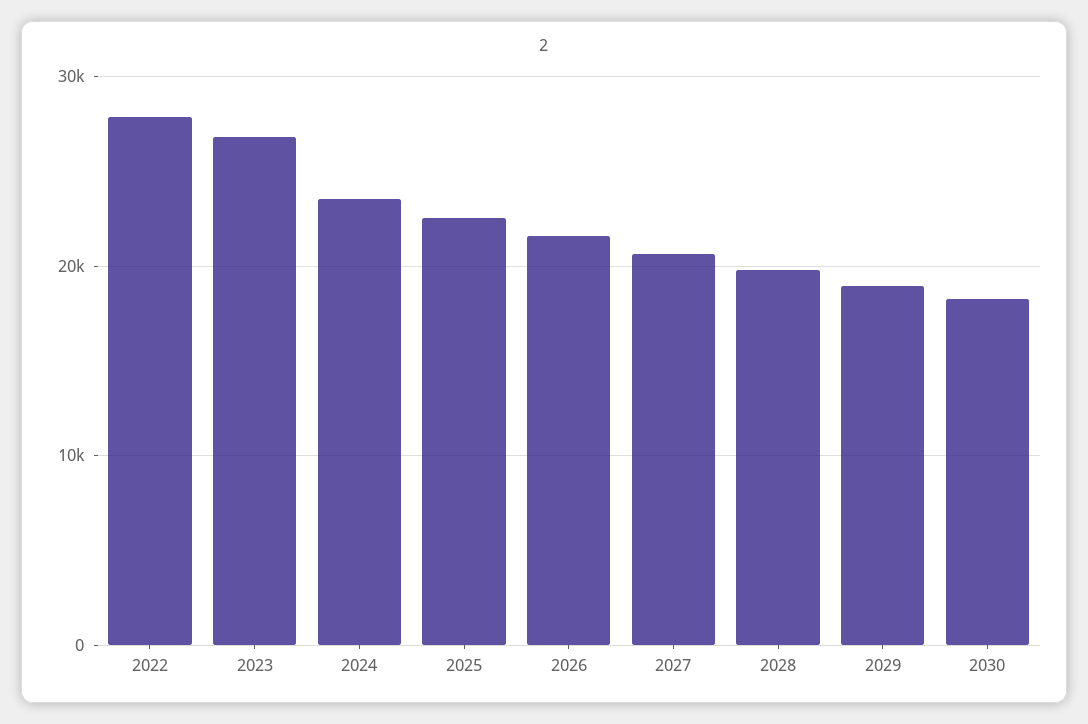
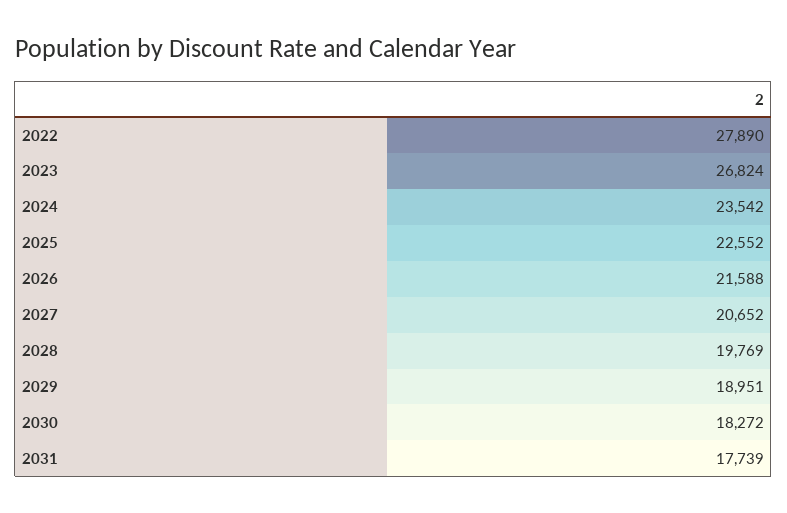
2031: none -> 17739

